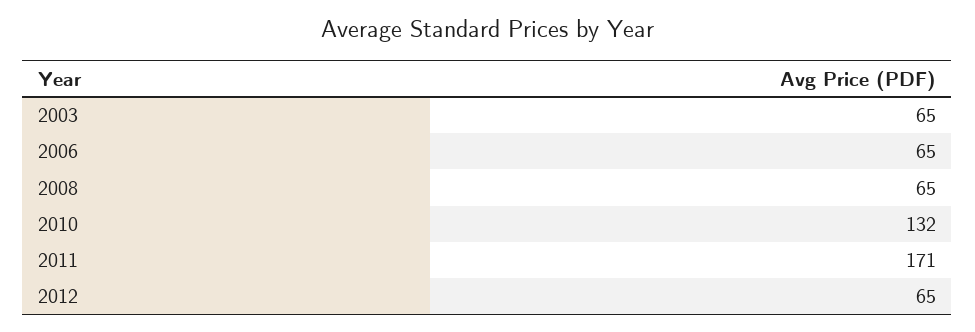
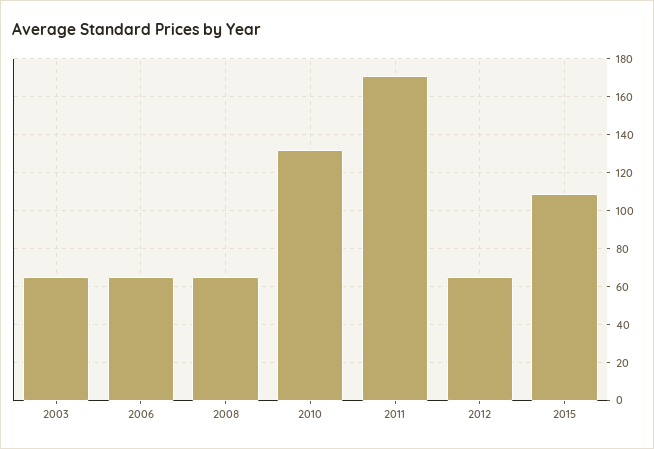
2015: none -> 110

